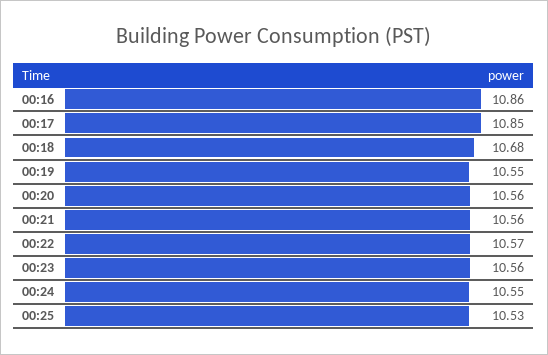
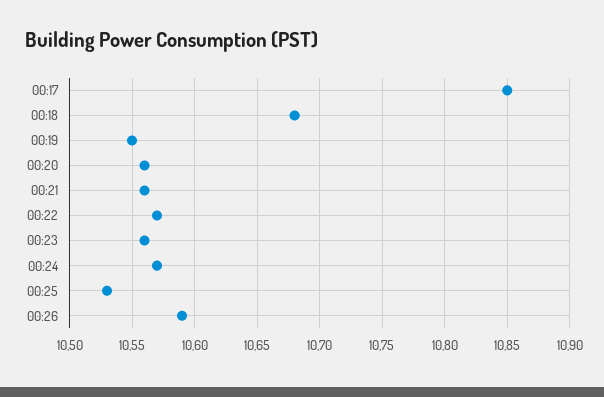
00:16: 10.86 -> none
00:24: 10.55 -> 10.57
00:26: none -> 10.59

